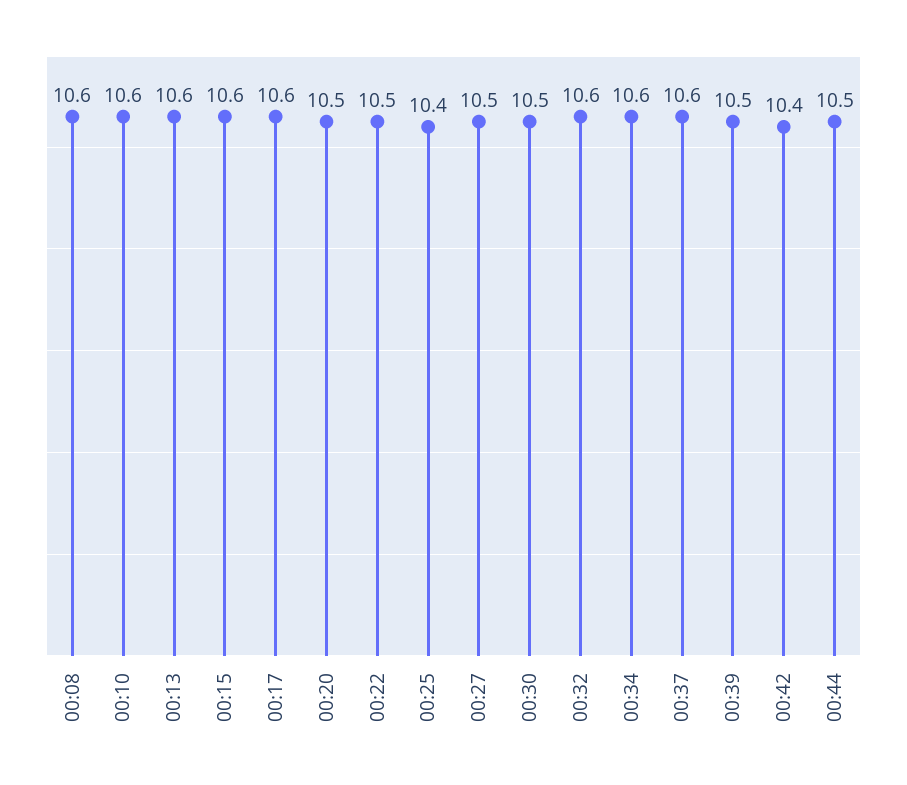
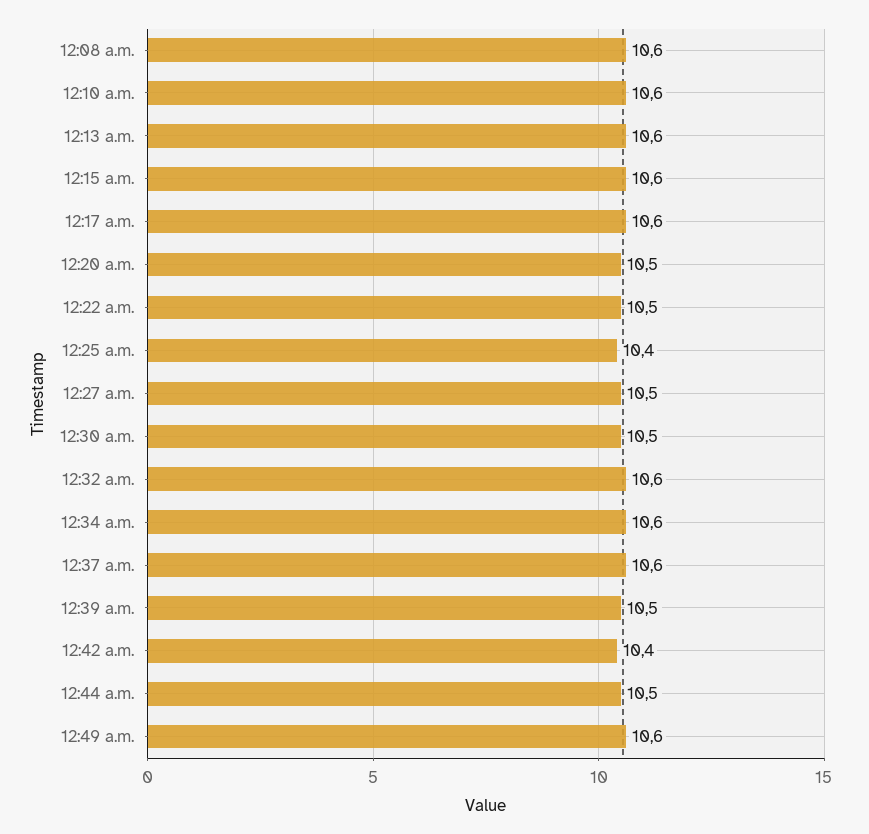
12:49 a.m.: none -> 10.6

